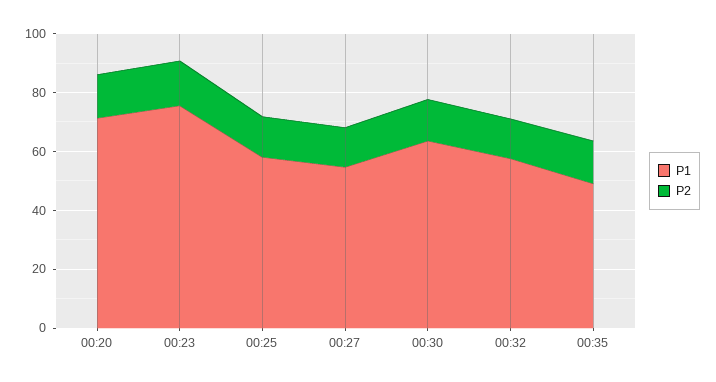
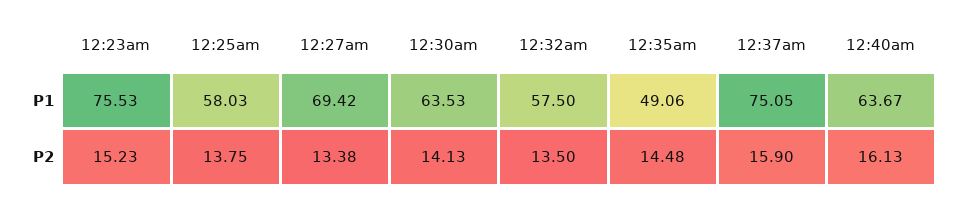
P1, 00:20: 70 -> none
P2, 00:20: 15 -> none
P1, 00:27: 55 -> 69.42
P1, 12:37am: none -> 75.05
P1, 12:40am: none -> 63.67
P2, 12:37am: none -> 15.9
P2, 12:40am: none -> 16.13

